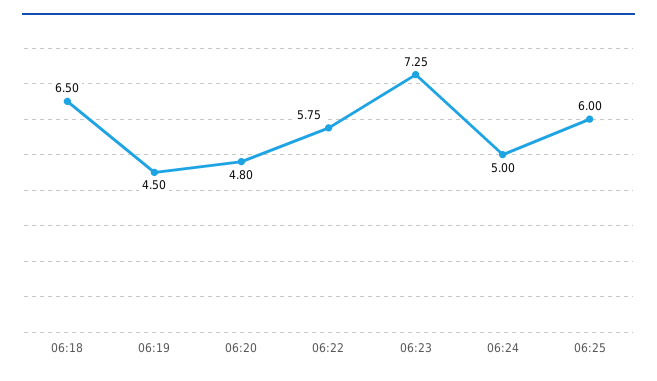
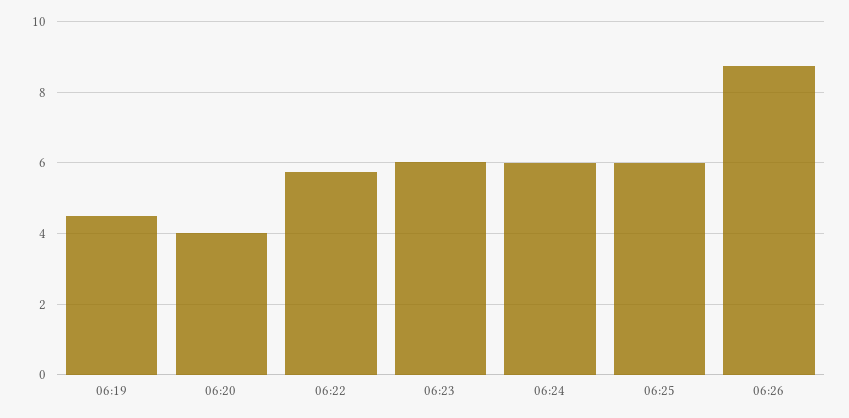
06:18: 6.5 -> none
06:20: 4.8 -> 4
06:23: 7.25 -> 6
06:24: 5 -> 6
06:26: none -> 8.8

